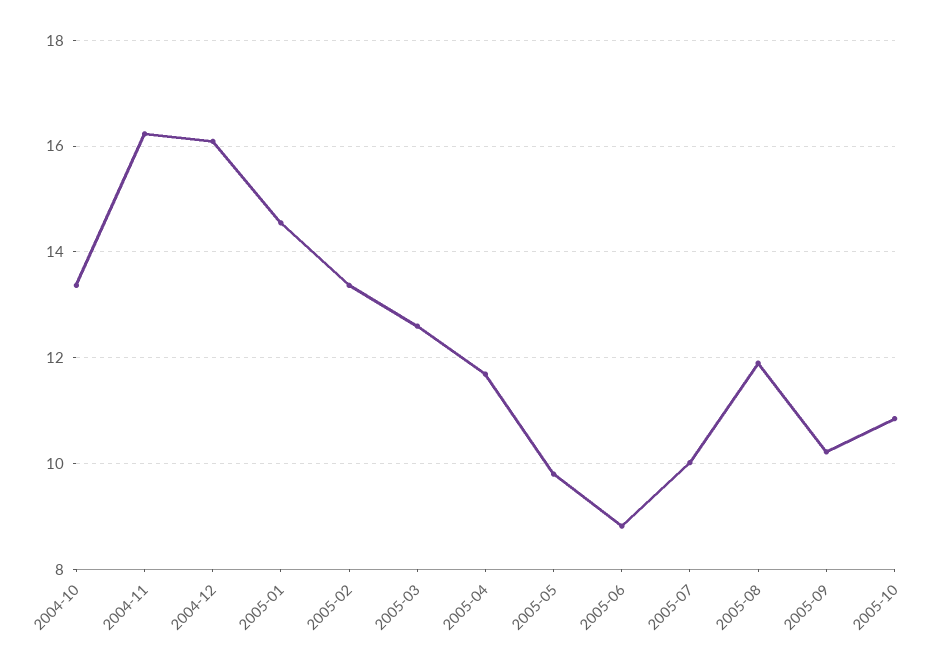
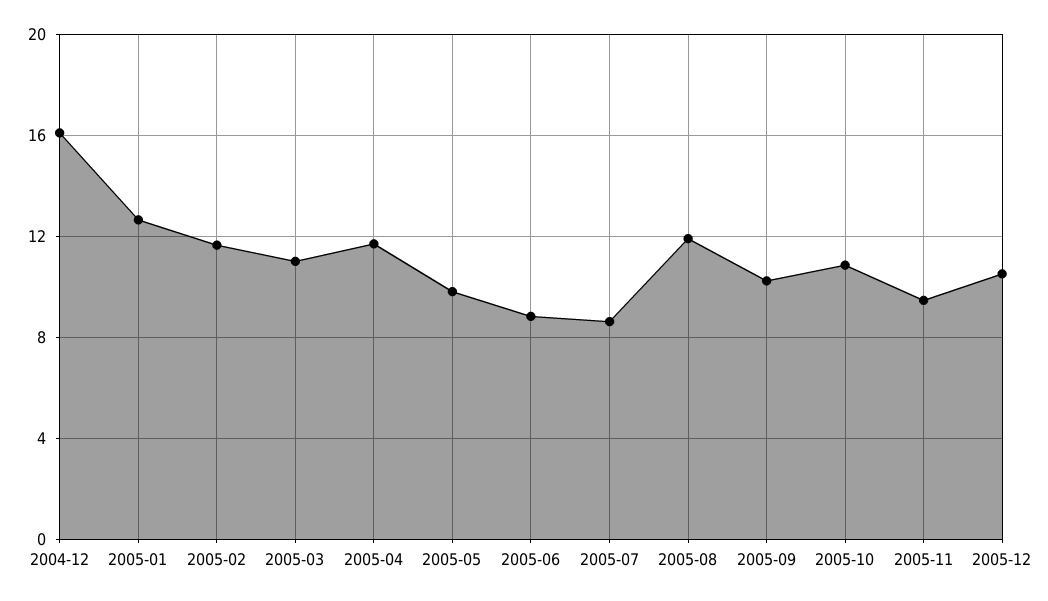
2004-10: 13.4 -> none
2004-11: 16.2 -> none
2005-01: 14.6 -> 12.5
2005-02: 13.4 -> 11.5
2005-03: 12.6 -> 11
2005-07: 10 -> 8.5
2005-11: none -> 9.5
2005-12: none -> 10.5

